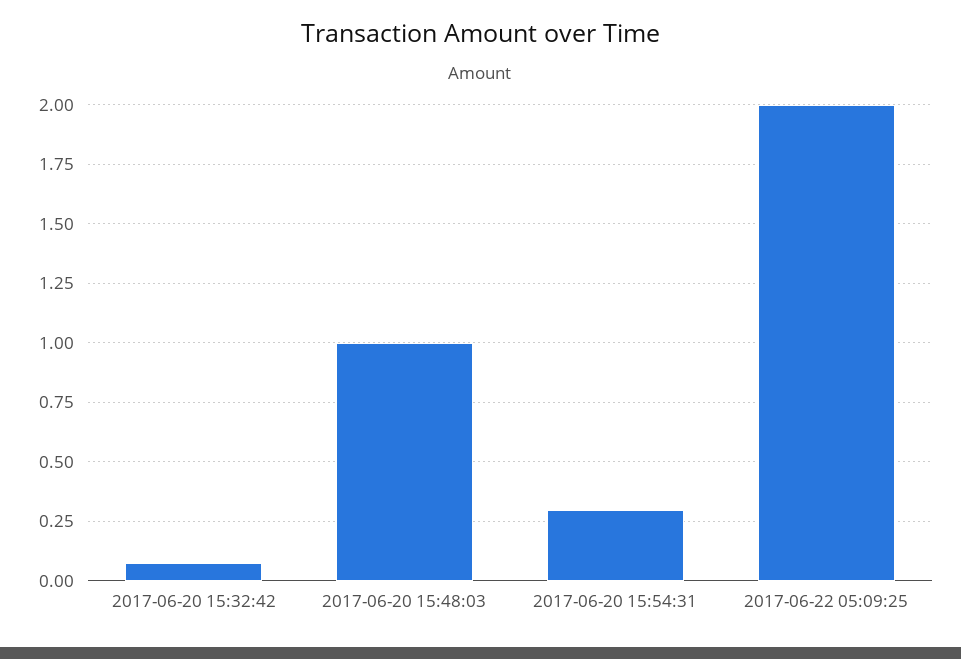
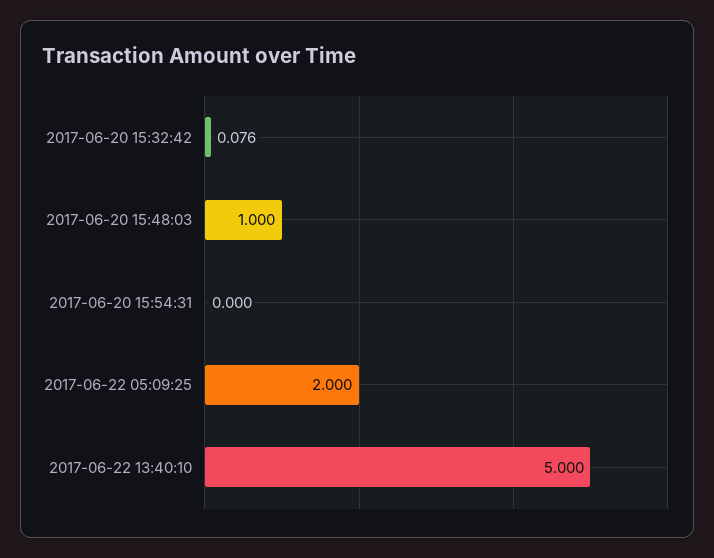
2017-06-20 15:54:31: 0.3 -> 0
2017-06-22 13:40:10: none -> 5

